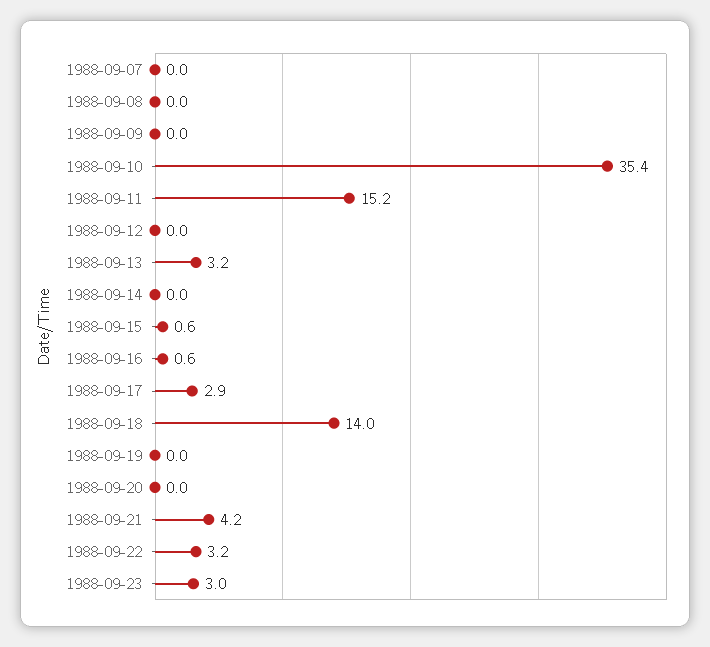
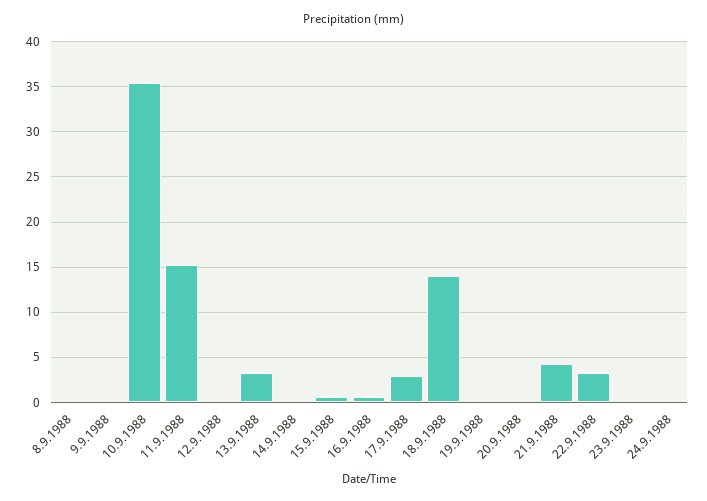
1988-09-07: 0 -> none
1988-09-23: 3 -> 0
24.9.1988: none -> 0

